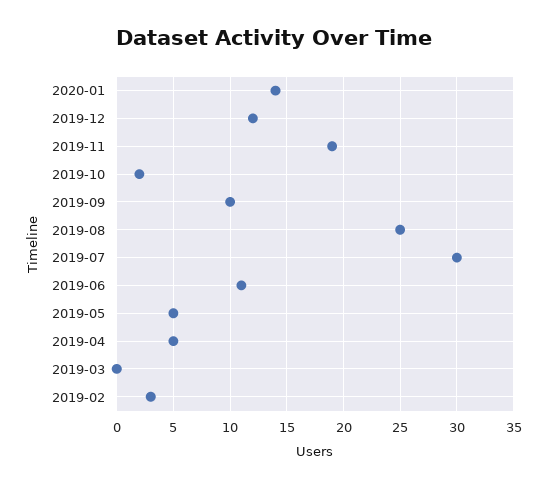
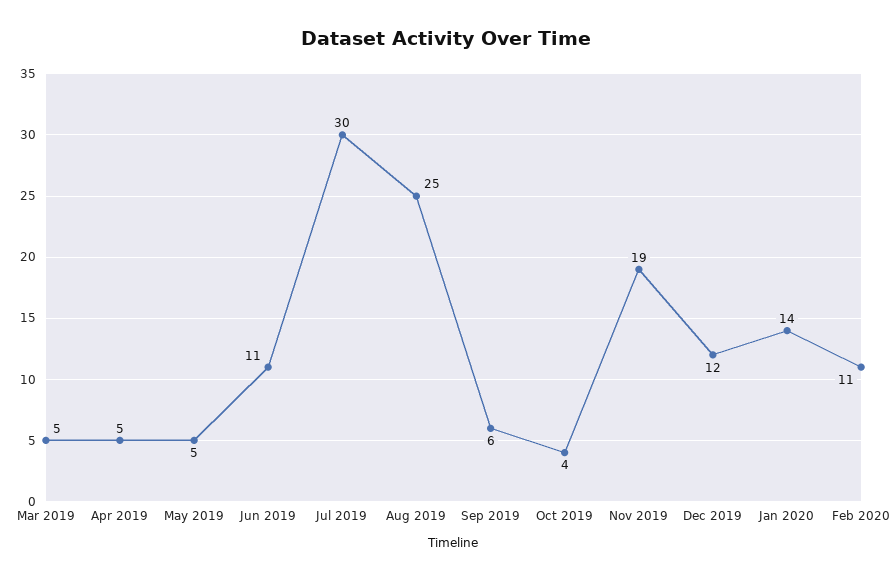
2019-10: 2 -> 4
2019-09: 10 -> 6
2019-03: 0 -> 5
2019-02: 3 -> none
Feb 2020: none -> 11

